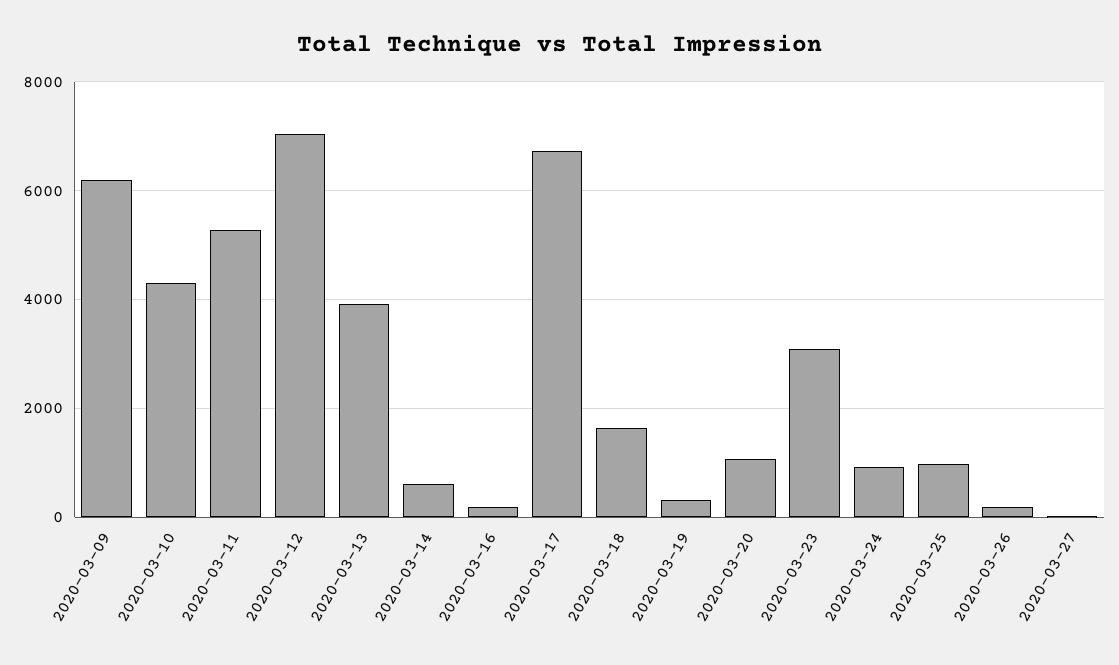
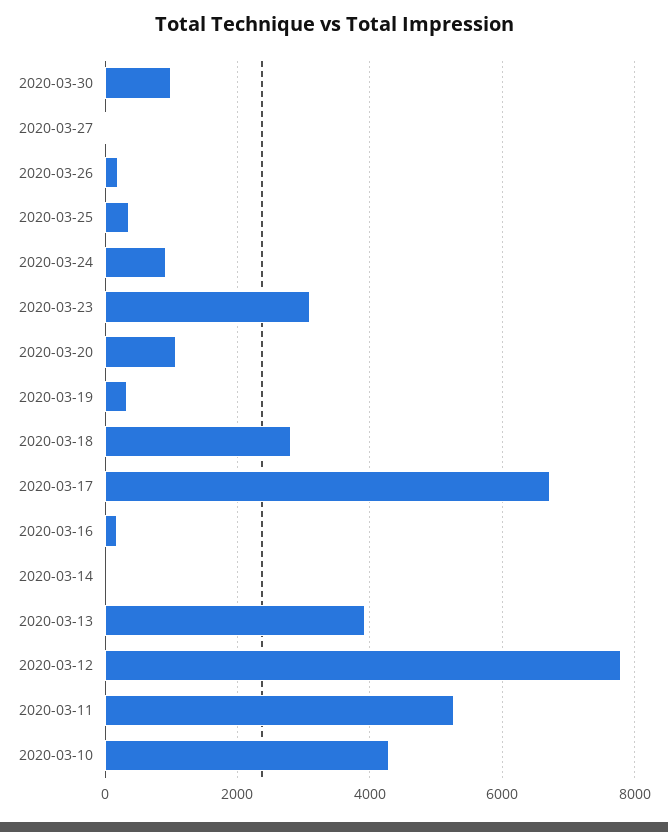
2020-03-09: 6200 -> none
2020-03-12: 7000 -> 7800
2020-03-14: 600 -> 0
2020-03-18: 1600 -> 2800
2020-03-25: 1000 -> 400
2020-03-30: none -> 1000

